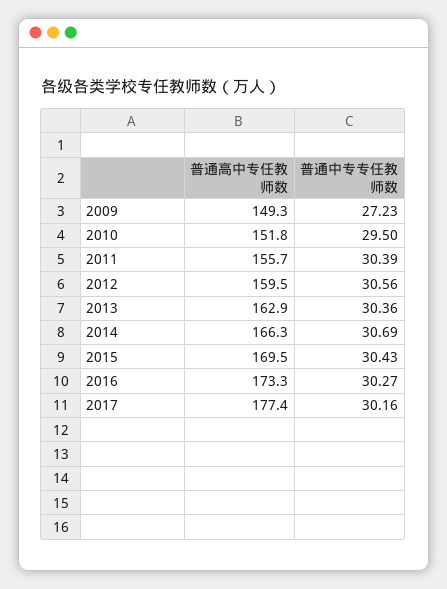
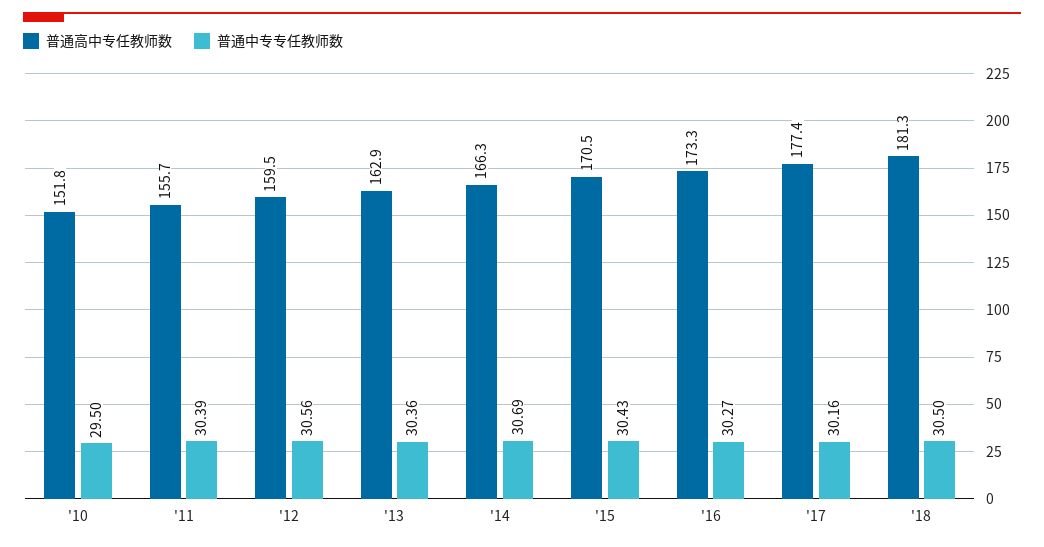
普通高中专任教师数, 2009: 149.3 -> none
普通中专专任教师数, 2009: 27.23 -> none
普通高中专任教师数, 2015: 169.5 -> 170.5
普通高中专任教师数, '18: none -> 181.3
普通中专专任教师数, '18: none -> 30.5

